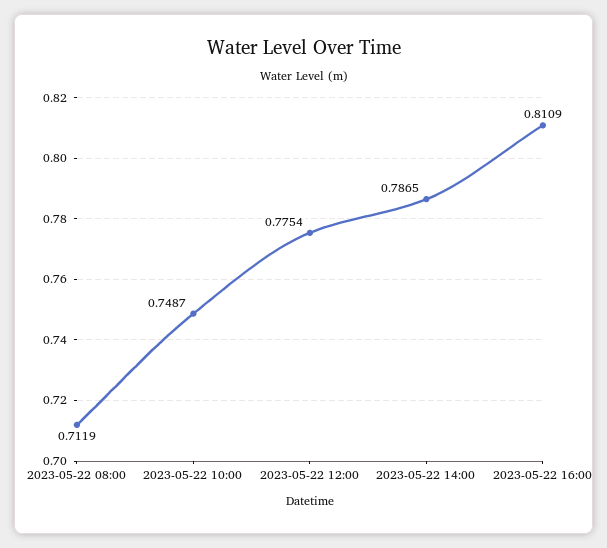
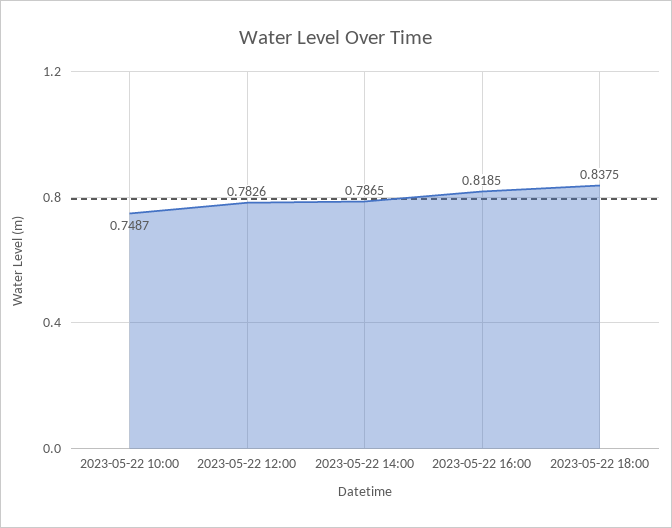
2023-05-22 08:00: 0.7119 -> none
2023-05-22 12:00: 0.7754 -> 0.7826
2023-05-22 16:00: 0.8109 -> 0.8185
2023-05-22 18:00: none -> 0.8375

